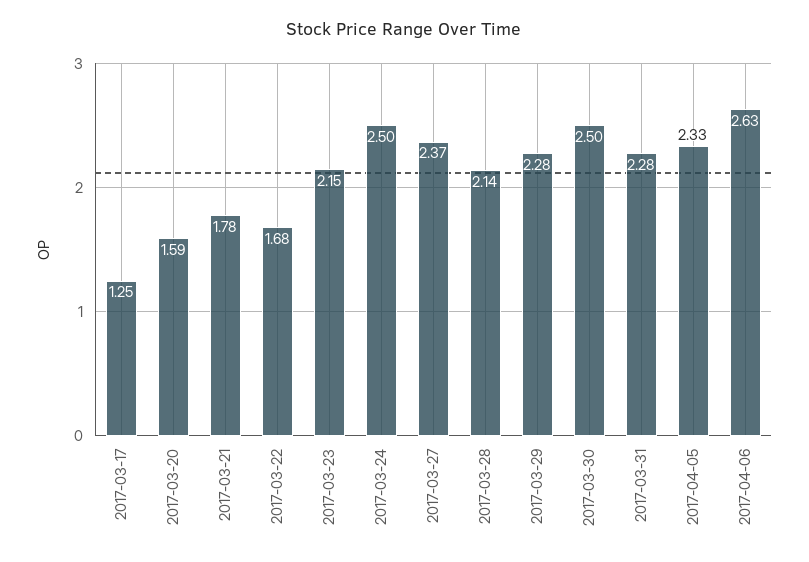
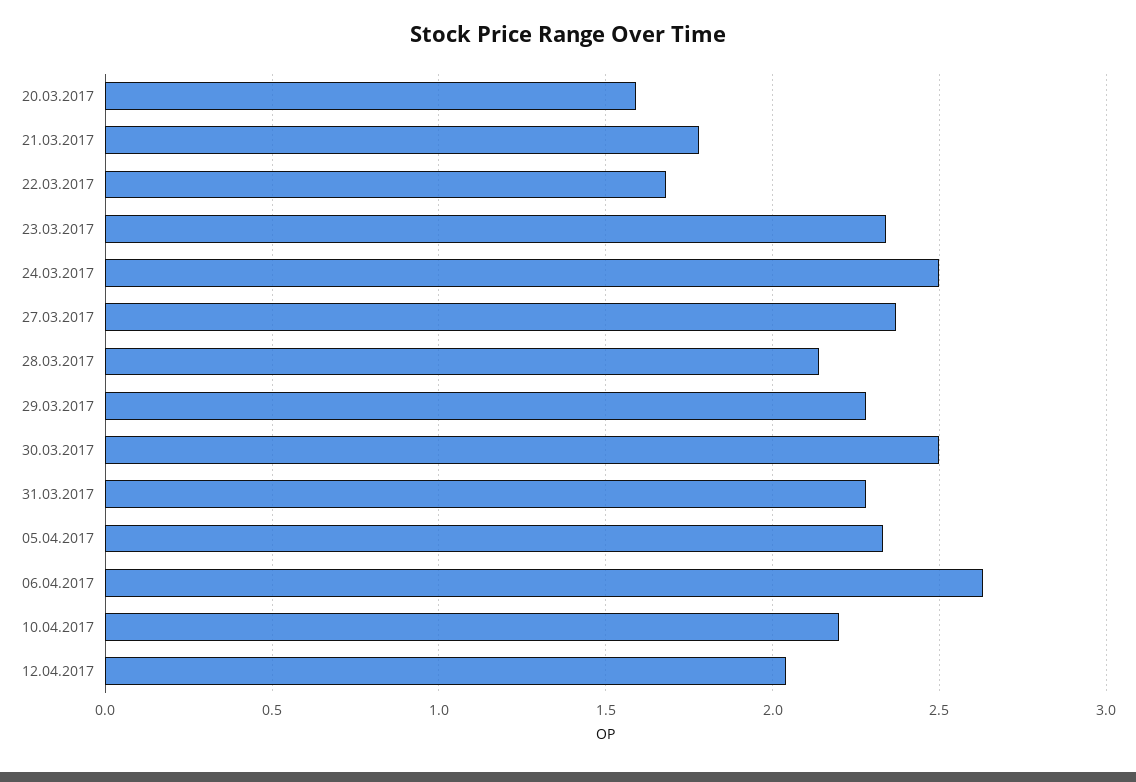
2017-03-17: 1.25 -> none
2017-03-23: 2.15 -> 2.35
10.04.2017: none -> 2.2
12.04.2017: none -> 2.05

